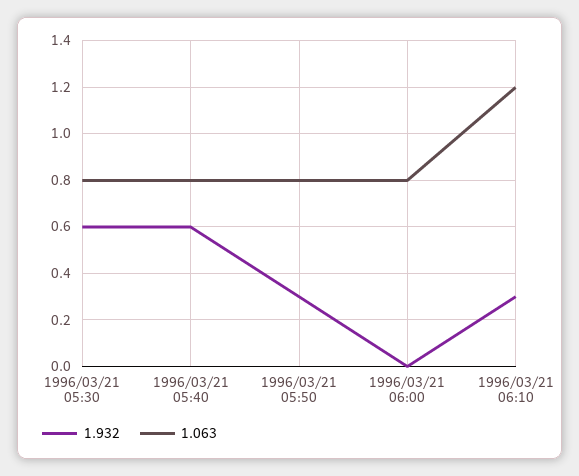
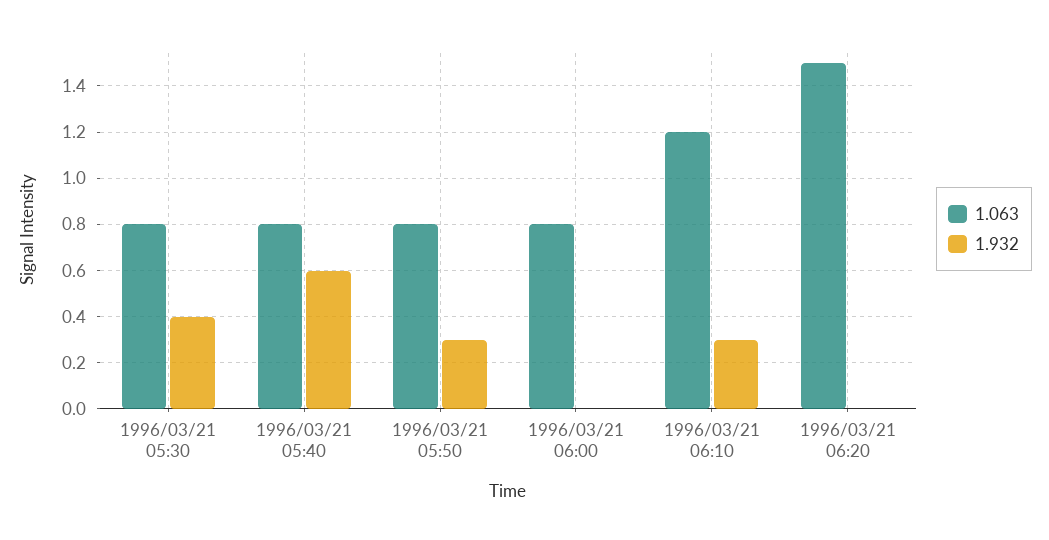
1.932, 1996/03/21 05:30: 0.6 -> 0.4
1.063, 1996/03/21 06:20: none -> 1.5
1.932, 1996/03/21 06:20: none -> 0

